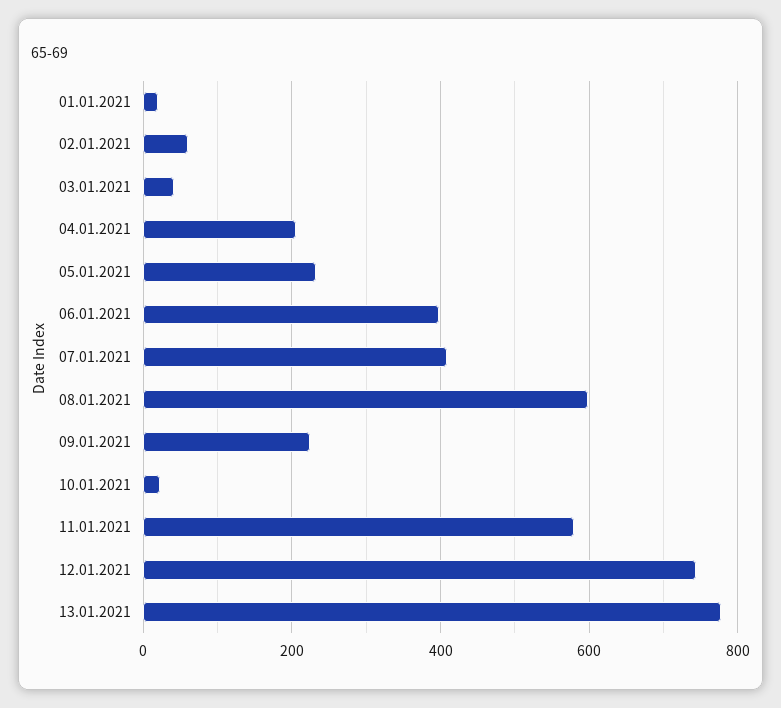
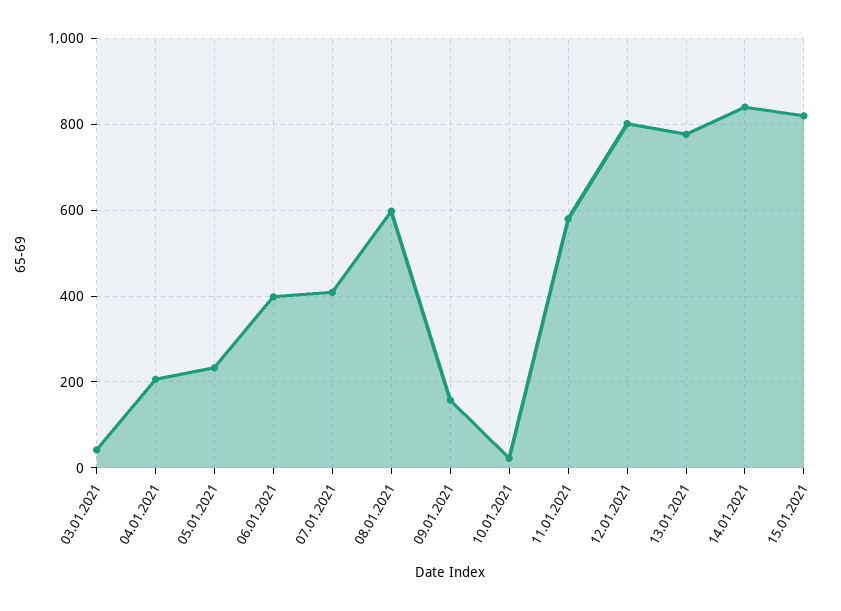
01.01.2021: 20 -> none
02.01.2021: 60 -> none
09.01.2021: 220 -> 160
12.01.2021: 740 -> 800
14.01.2021: none -> 840
15.01.2021: none -> 820

